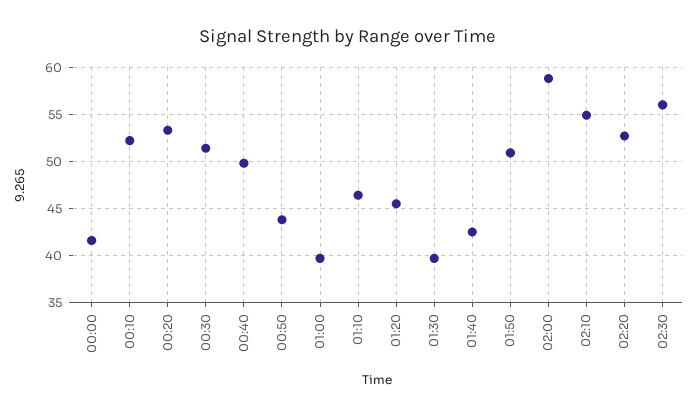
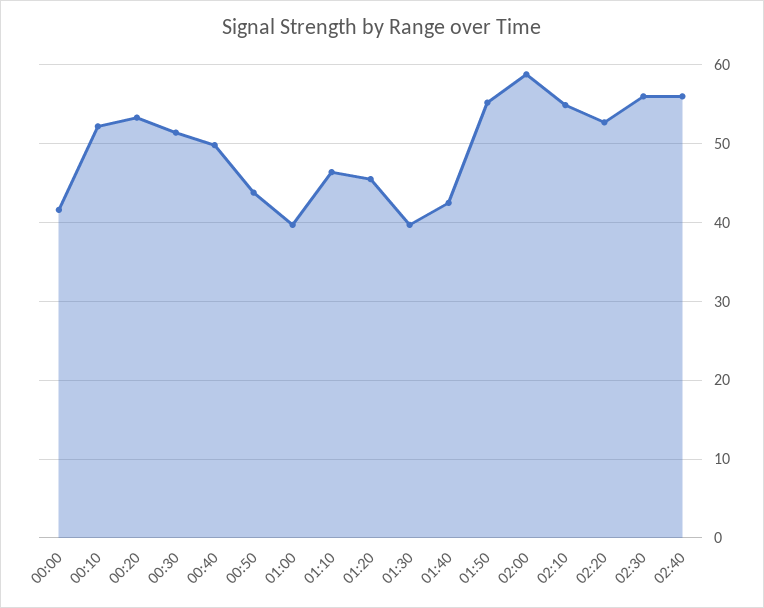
01:50: 51 -> 55
02:40: none -> 56

